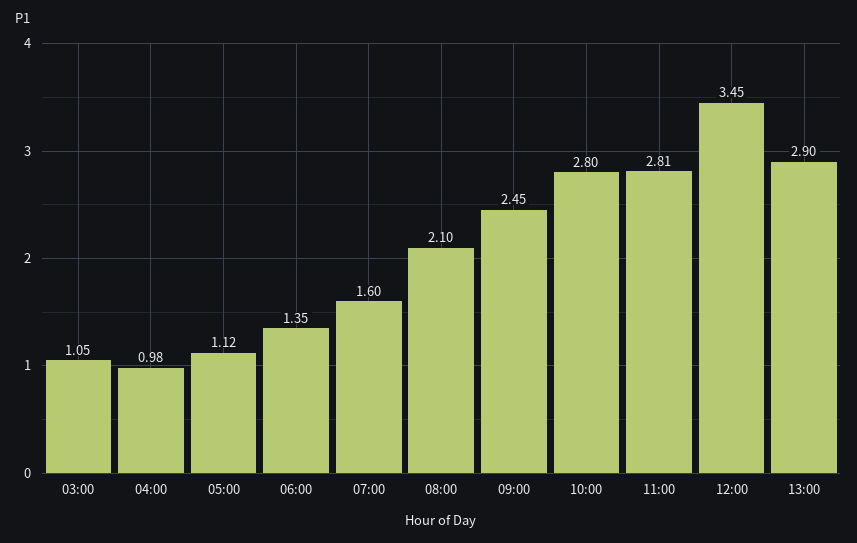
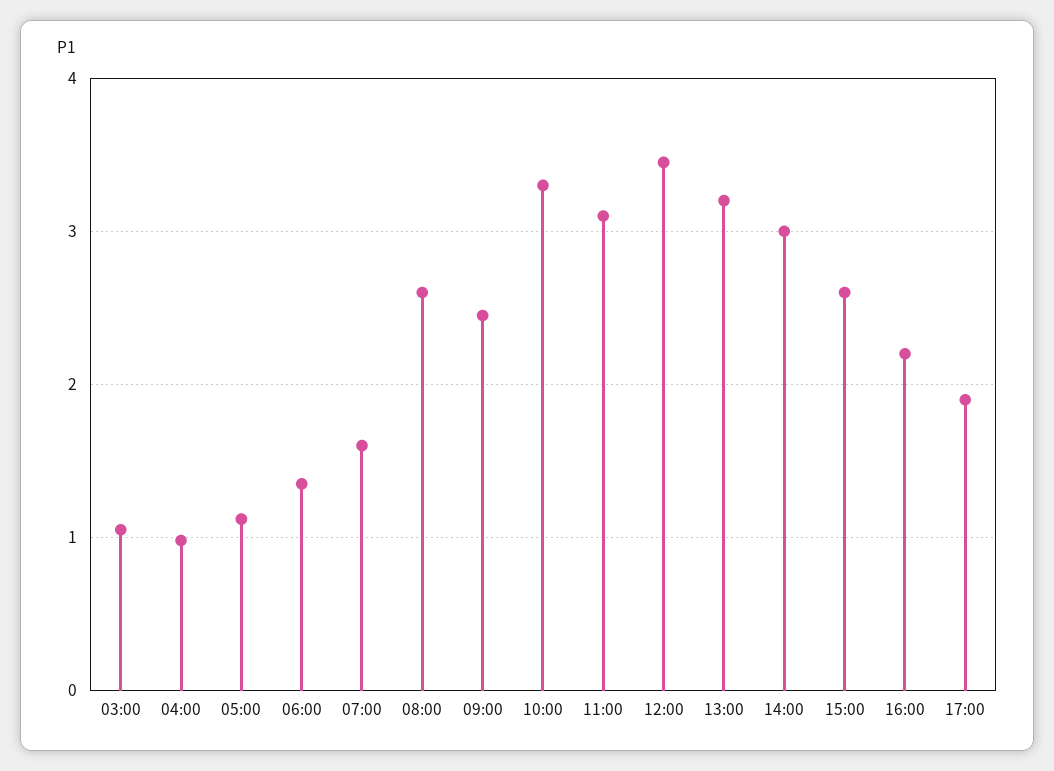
08:00: 2.1 -> 2.6
10:00: 2.8 -> 3.3
11:00: 2.81 -> 3.1
13:00: 2.9 -> 3.2
14:00: none -> 3
15:00: none -> 2.6
16:00: none -> 2.2
17:00: none -> 1.9

